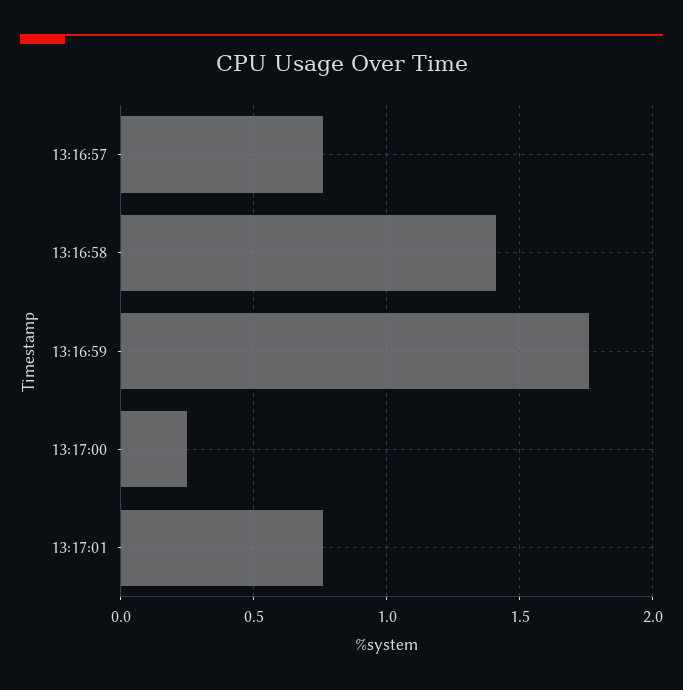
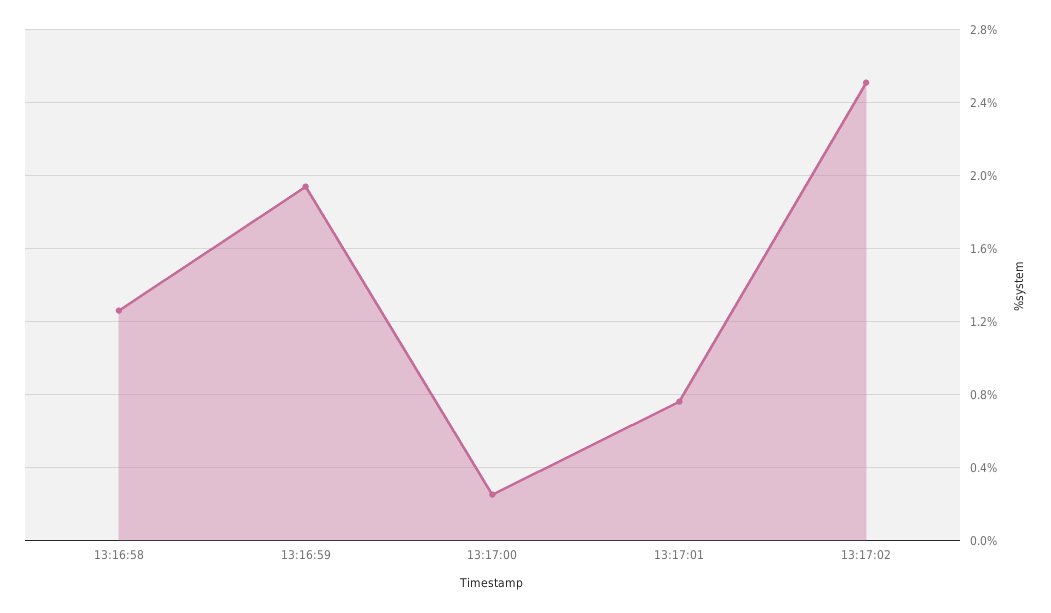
13:16:57: 0.75 -> none
13:16:58: 1.4 -> 1.25
13:16:59: 1.75 -> 1.95
13:17:02: none -> 2.5

